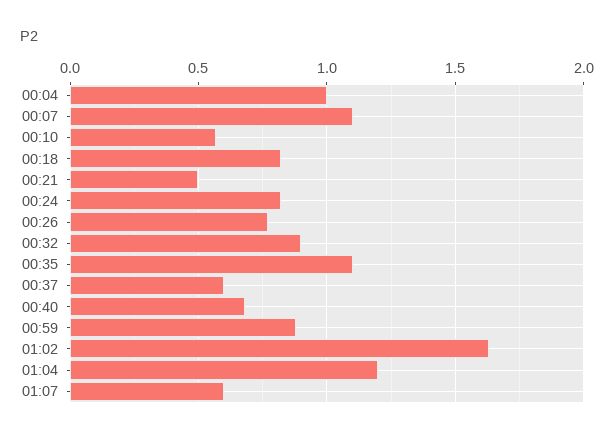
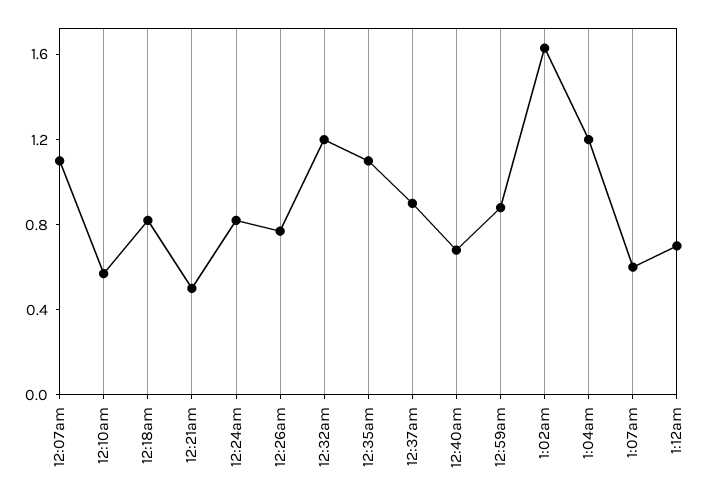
00:04: 1 -> none
00:32: 0.9 -> 1.2
00:37: 0.6 -> 0.9
1:12am: none -> 0.7

